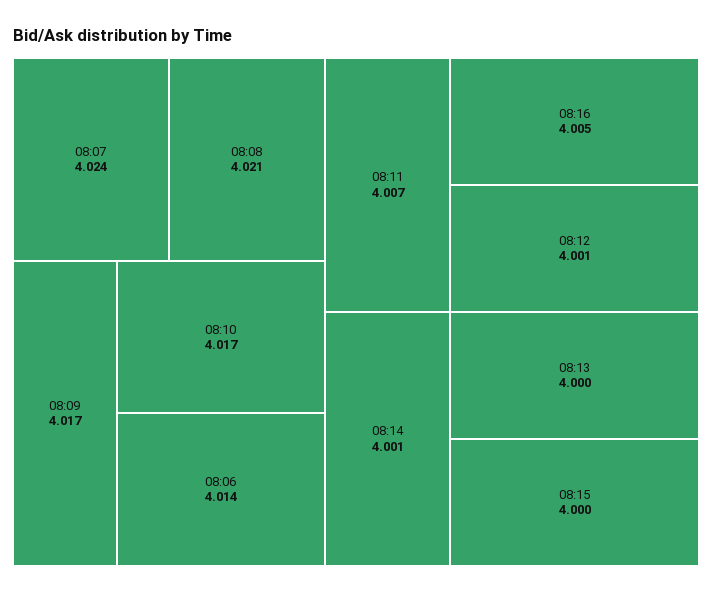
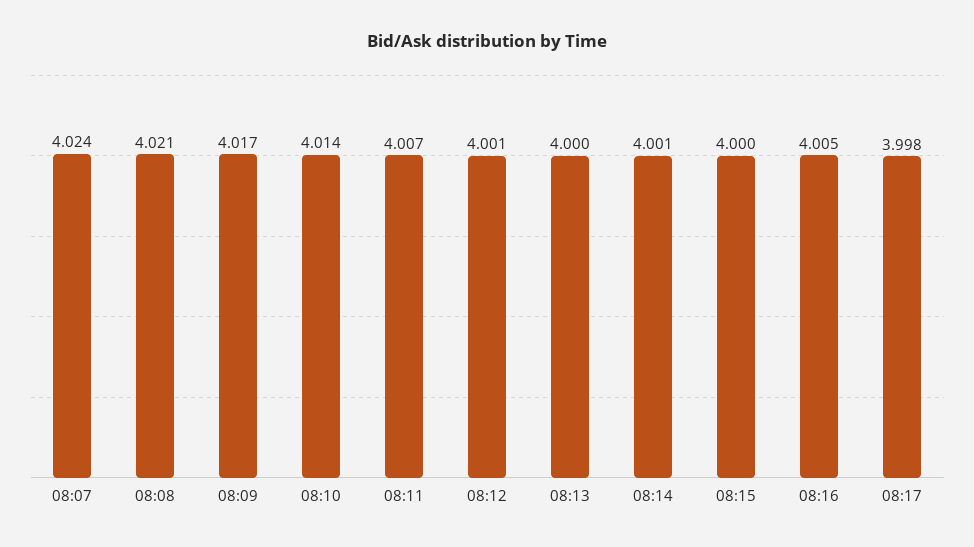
08:10: 4.017 -> 4.014
08:06: 4.014 -> none
08:17: none -> 3.998

